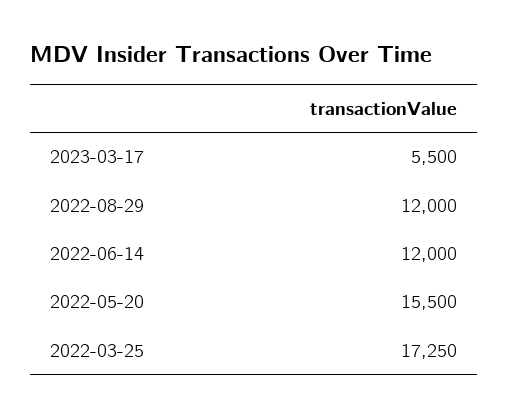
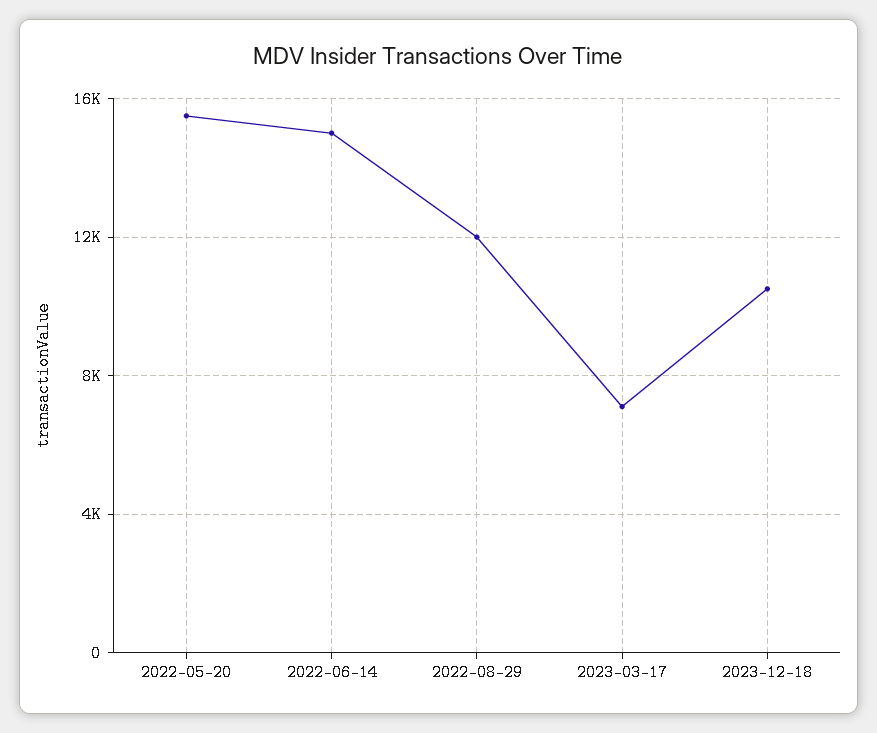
2023-03-17: 5500 -> 7000
2022-06-14: 12000 -> 15000
2022-03-25: 17250 -> none
2023-12-18: none -> 10500

